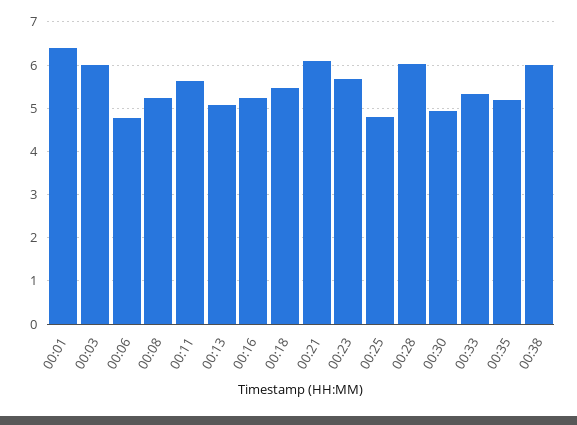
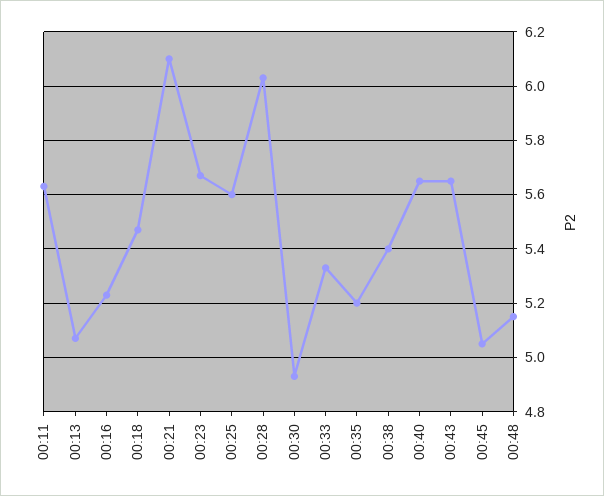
00:01: 6.4 -> none
00:03: 6 -> none
00:06: 4.8 -> none
00:08: 5.2 -> none
00:25: 4.8 -> 5.6
00:38: 6 -> 5.4
00:40: none -> 5.65
00:43: none -> 5.65
00:45: none -> 5.05
00:48: none -> 5.15

